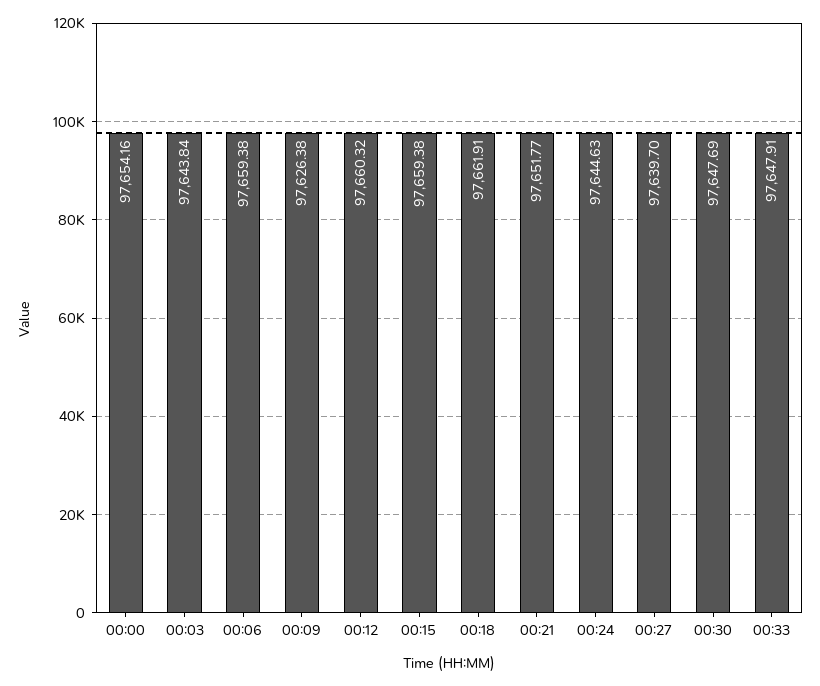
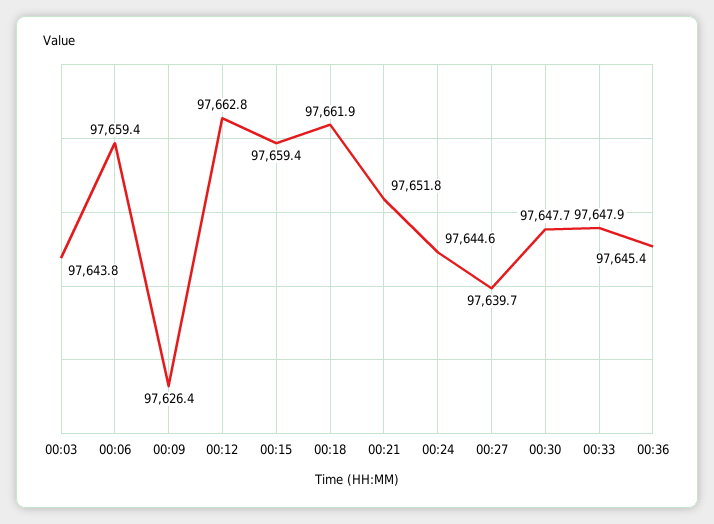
00:00: 97654.16 -> none
00:12: 97660.32 -> 97662.8
00:36: none -> 97645.4

